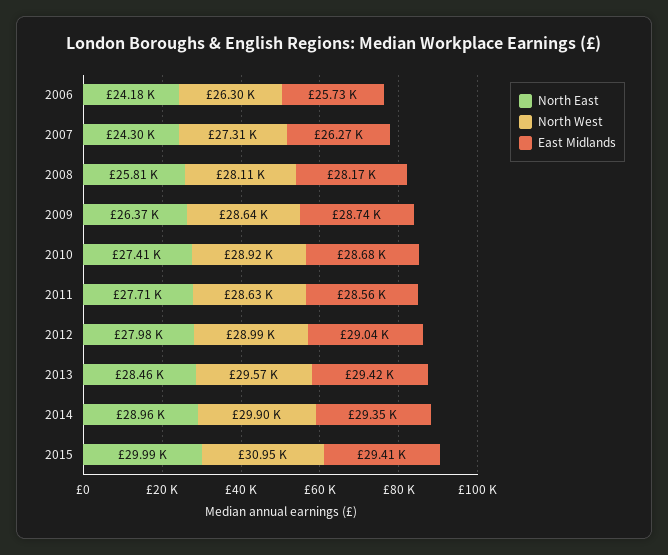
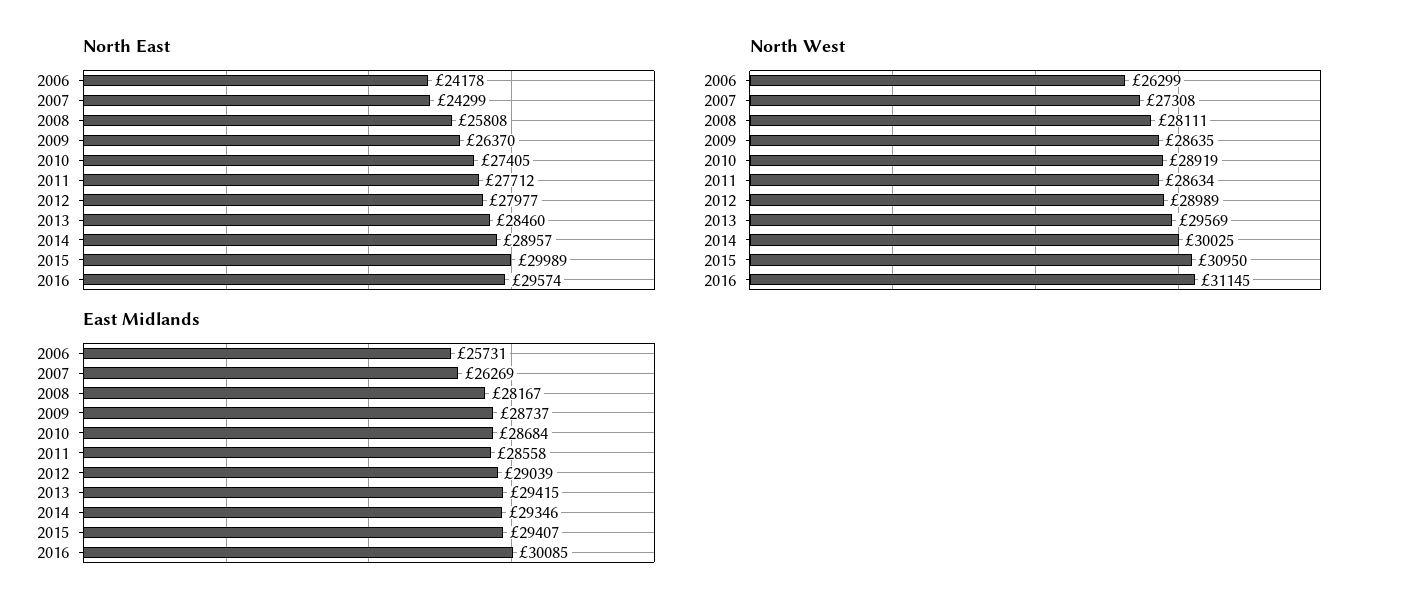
North West, 2014: 29900 -> 30025
North East, 2016: none -> 29574
North West, 2016: none -> 31145
East Midlands, 2016: none -> 30085

